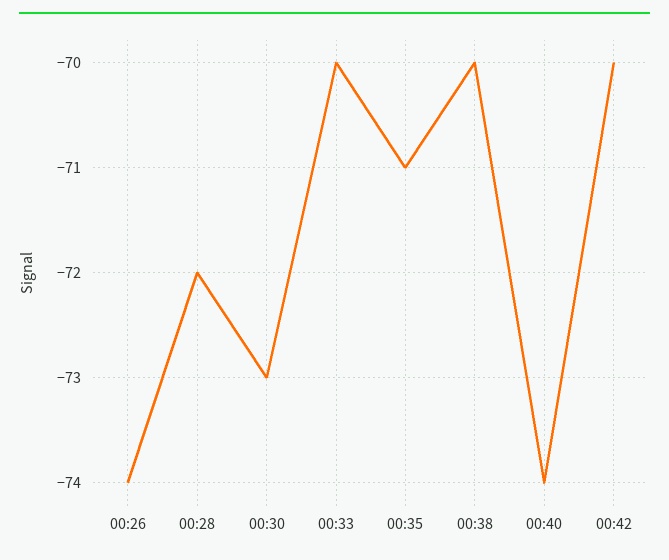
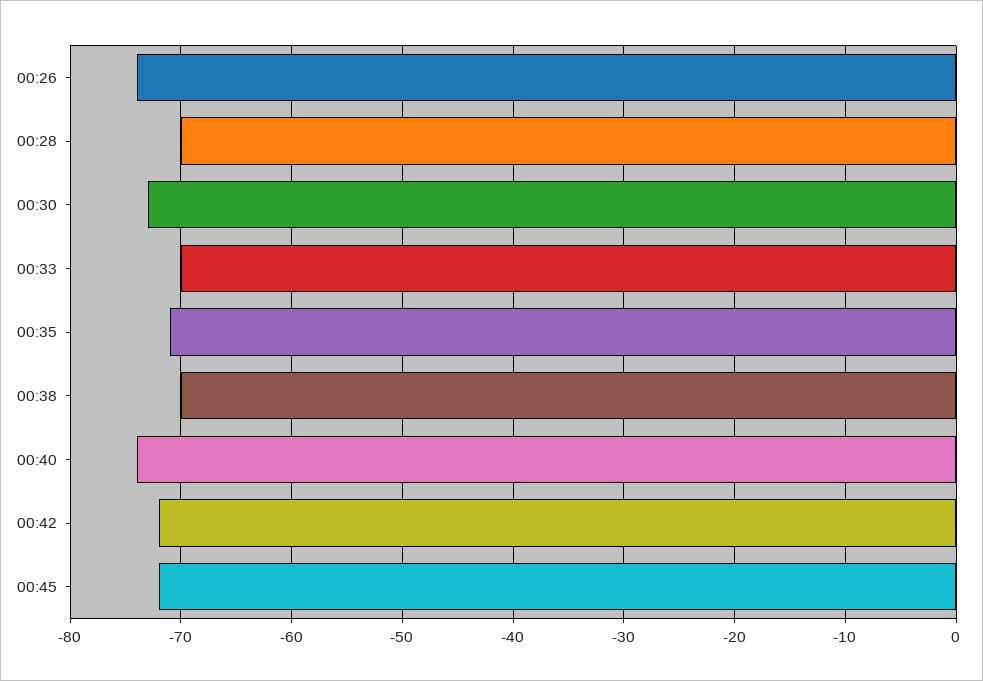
00:28: -72 -> -70
00:42: -70 -> -72
00:45: none -> -72

